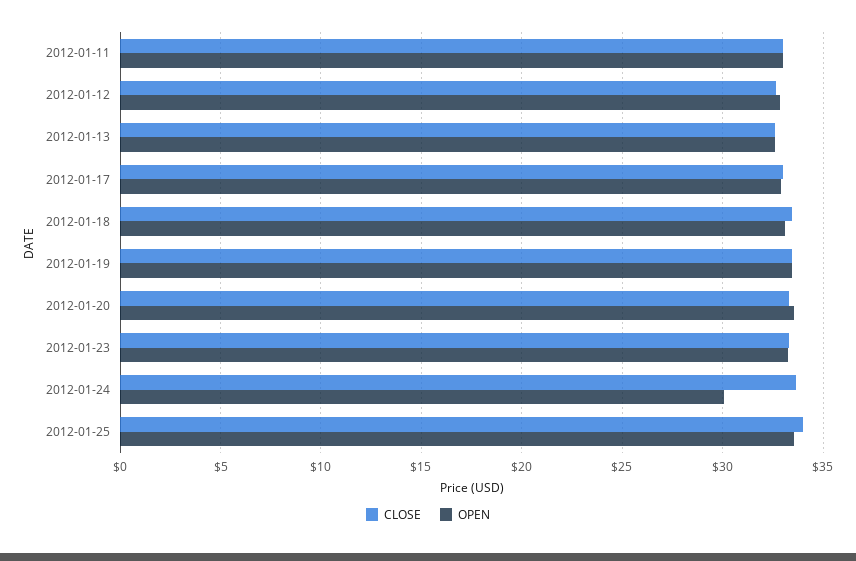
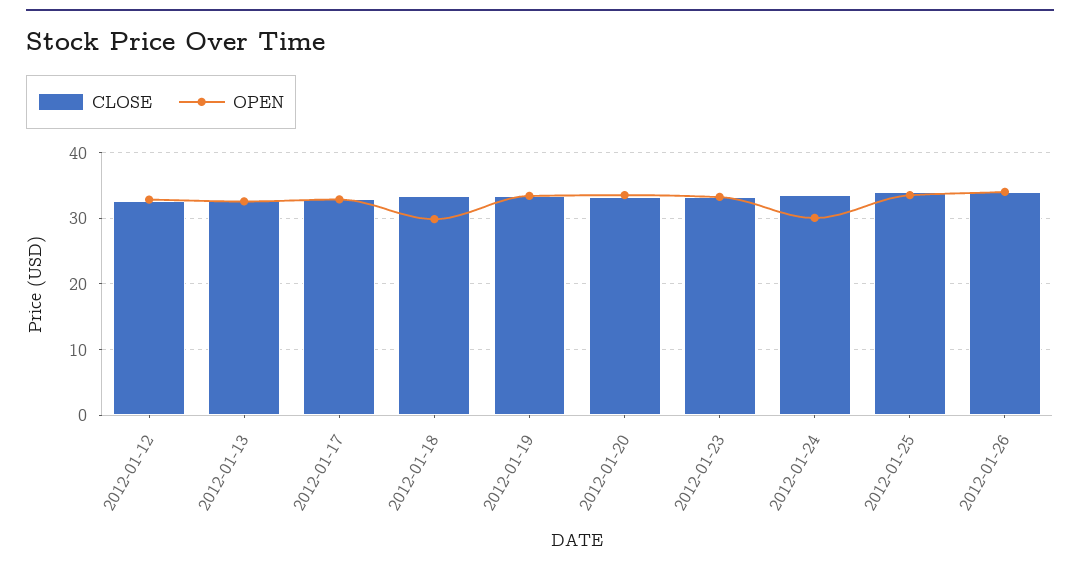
CLOSE, 2012-01-11: 33 -> none
OPEN, 2012-01-11: 33 -> none
OPEN, 2012-01-18: 33 -> 30
CLOSE, 2012-01-26: none -> 34
OPEN, 2012-01-26: none -> 34

